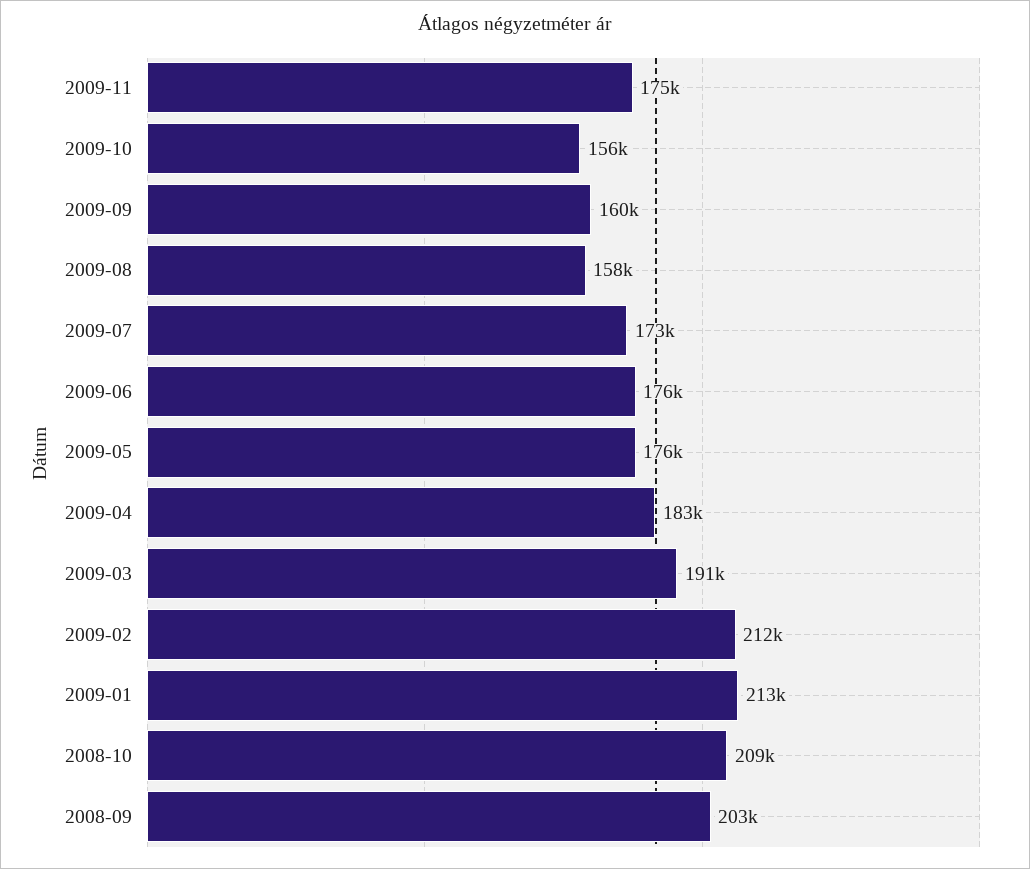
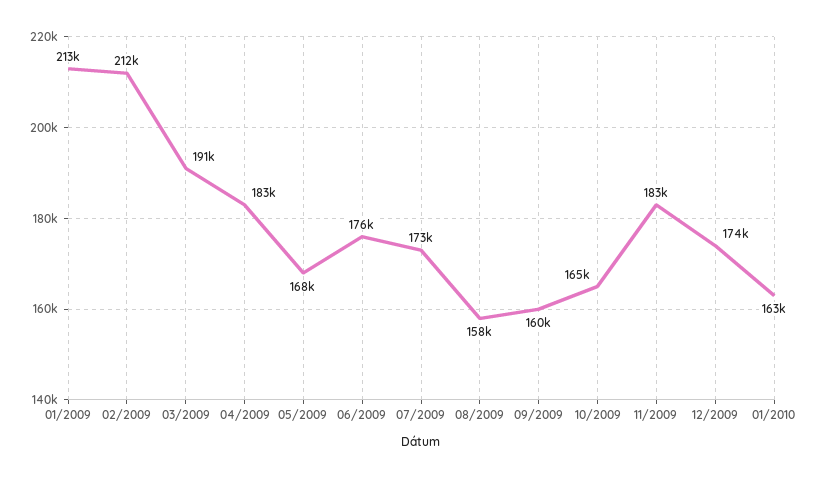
2009-11: 175000 -> 183000
2009-10: 156000 -> 165000
2009-05: 176000 -> 168000
2008-10: 209000 -> none
2008-09: 203000 -> none
12/2009: none -> 174000
01/2010: none -> 163000

